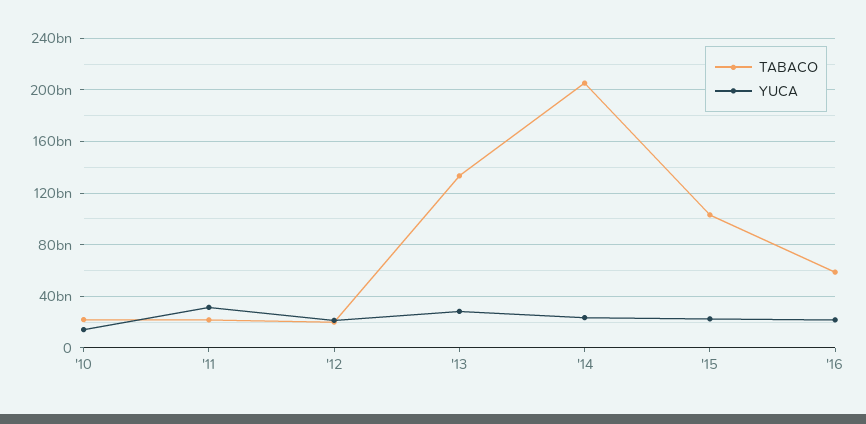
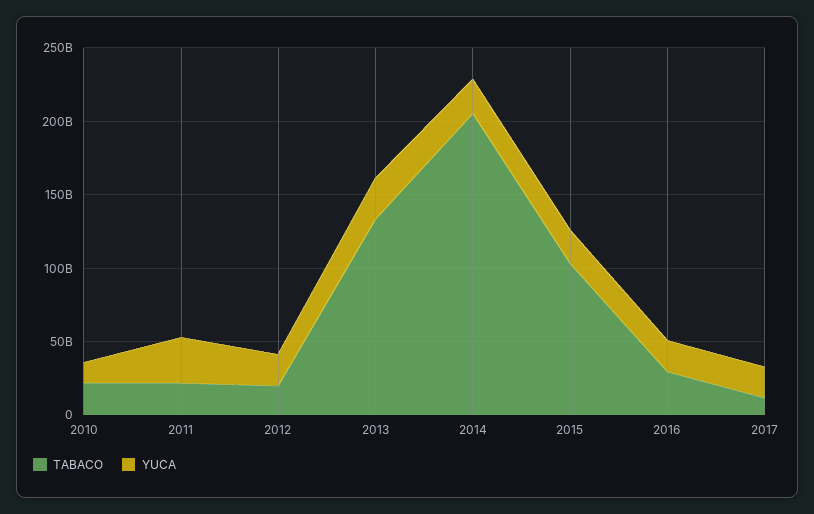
TABACO, '16: 60000000000 -> 30000000000
TABACO, 2017: none -> 10000000000
YUCA, 2017: none -> 20000000000

